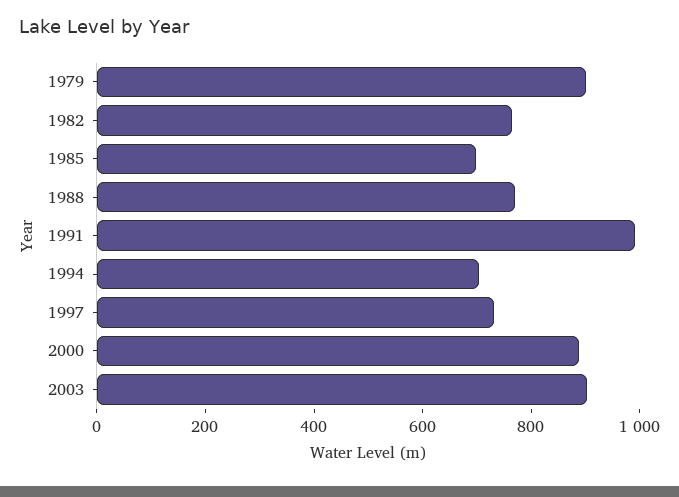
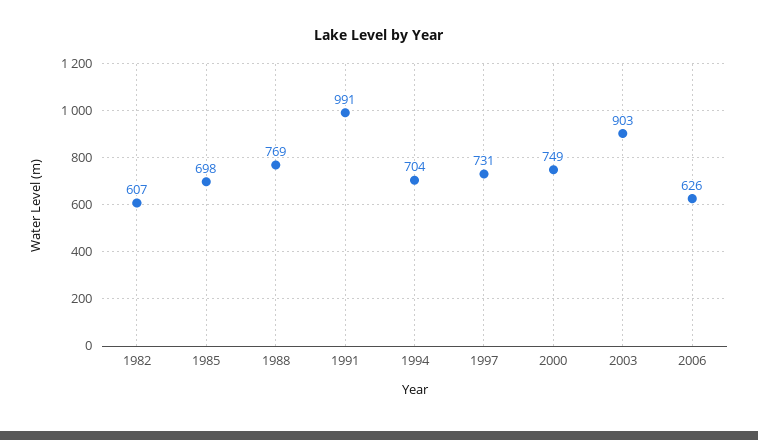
1979: 900 -> none
1982: 750 -> 607
2000: 900 -> 749
2006: none -> 626

